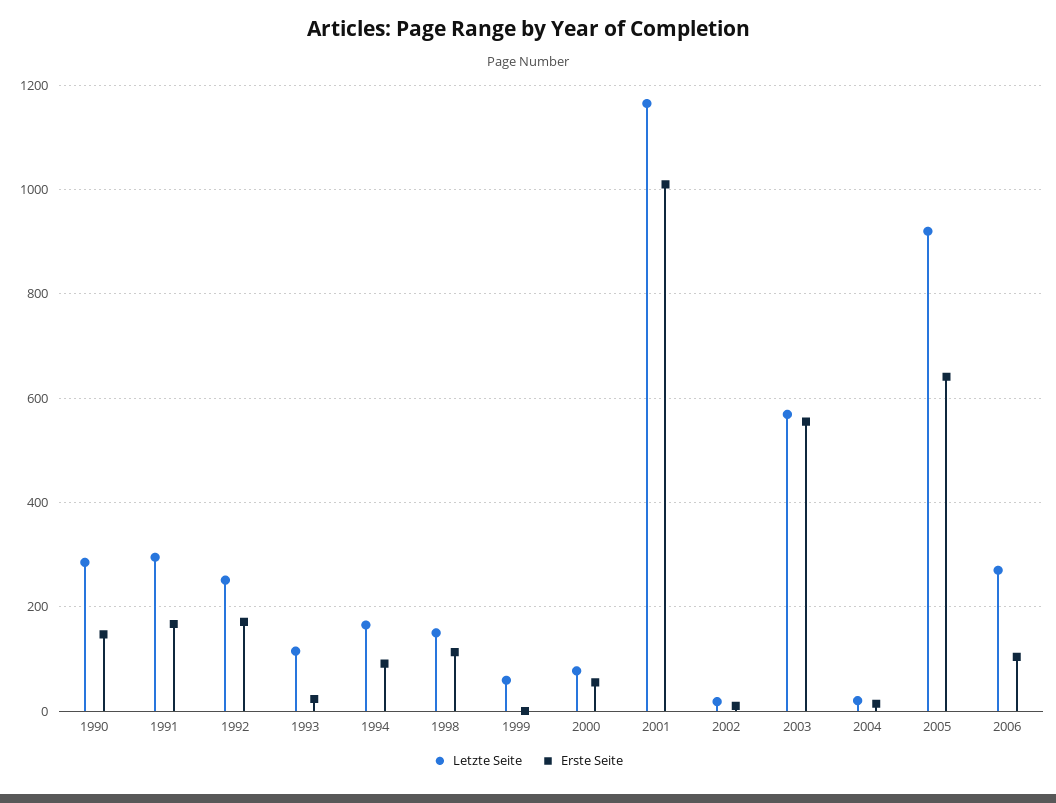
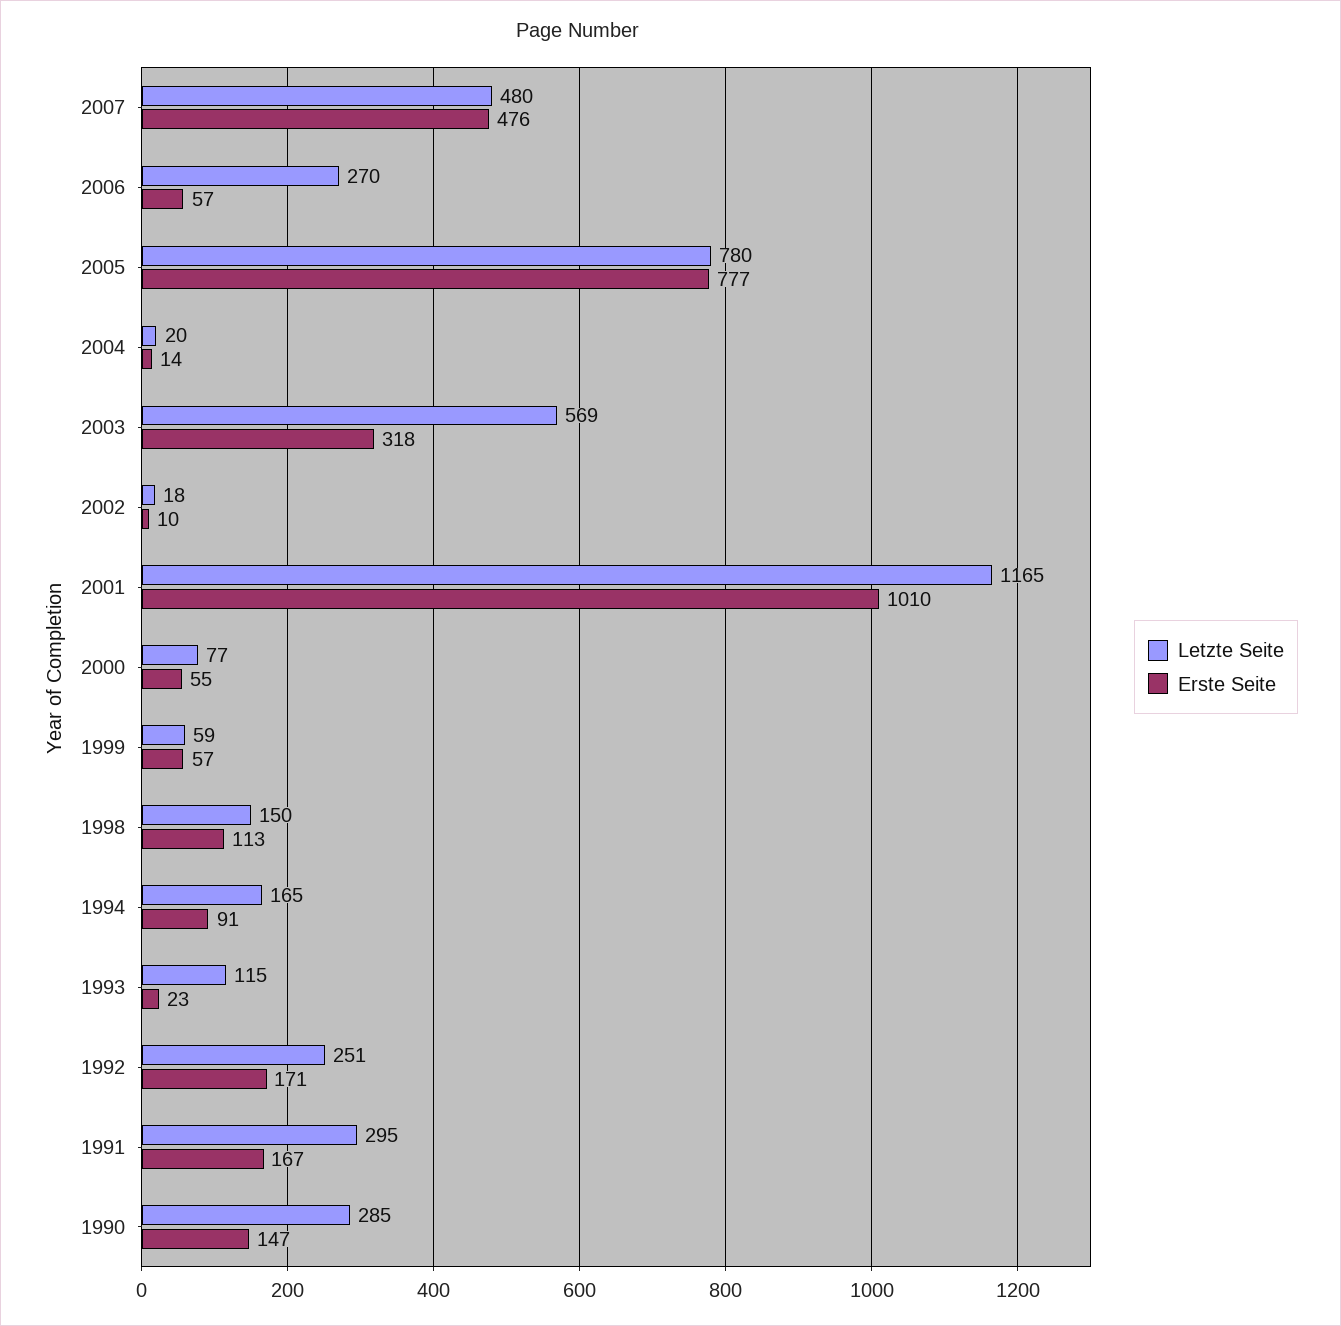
Erste Seite, 1999: 0 -> 57
Erste Seite, 2003: 560 -> 318
Letzte Seite, 2005: 920 -> 780
Erste Seite, 2005: 640 -> 777
Erste Seite, 2006: 100 -> 57
Letzte Seite, 2007: none -> 480
Erste Seite, 2007: none -> 476

